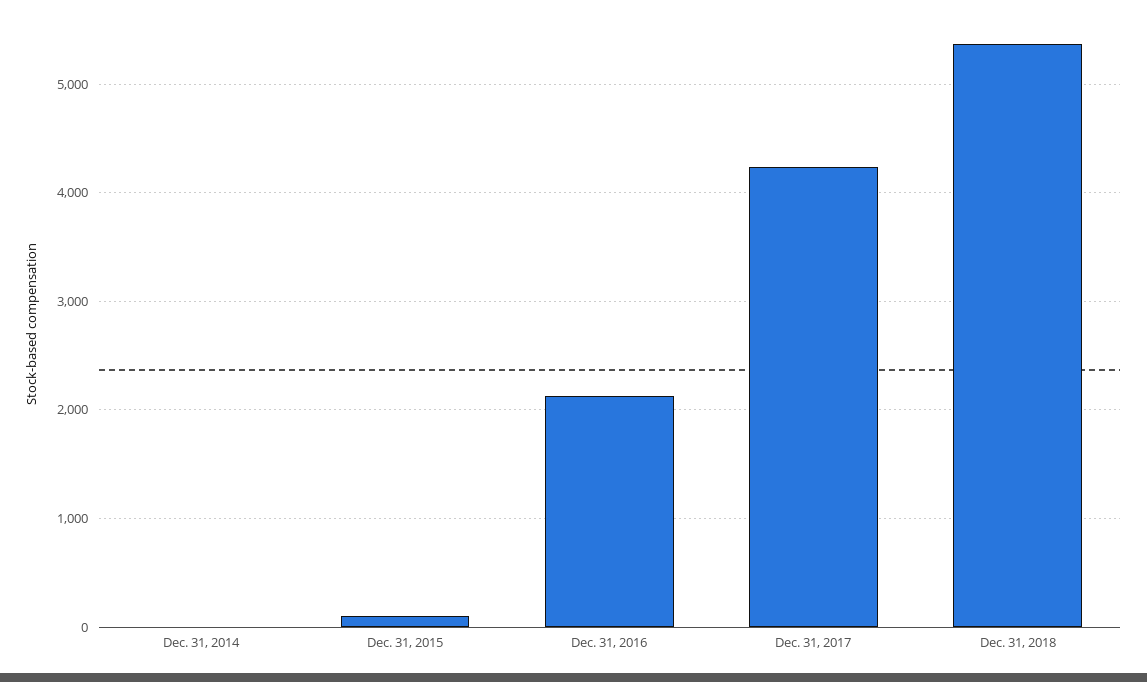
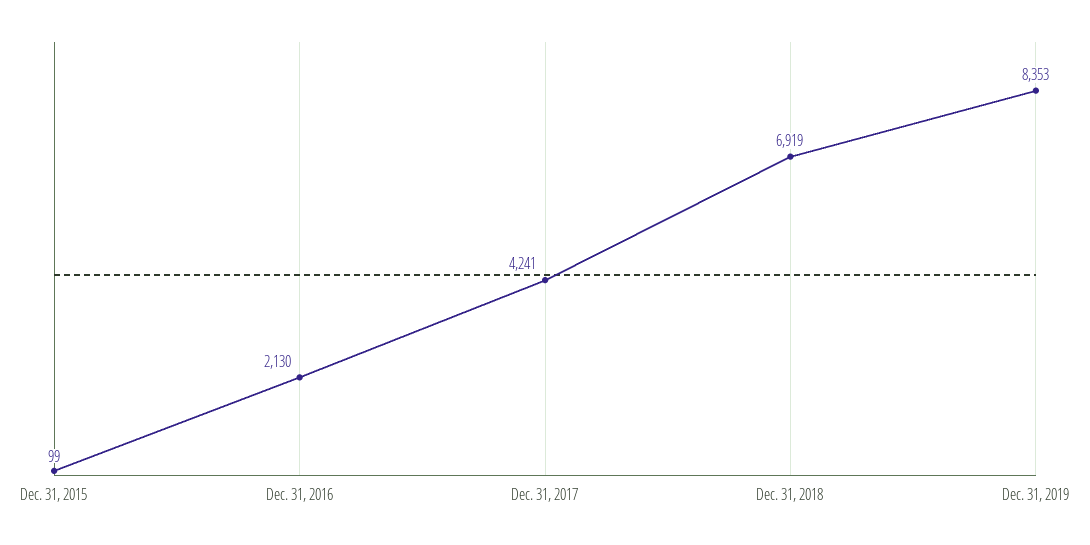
Dec. 31, 2014: 0 -> none
Dec. 31, 2018: 5400 -> 6919
Dec. 31, 2019: none -> 8353

